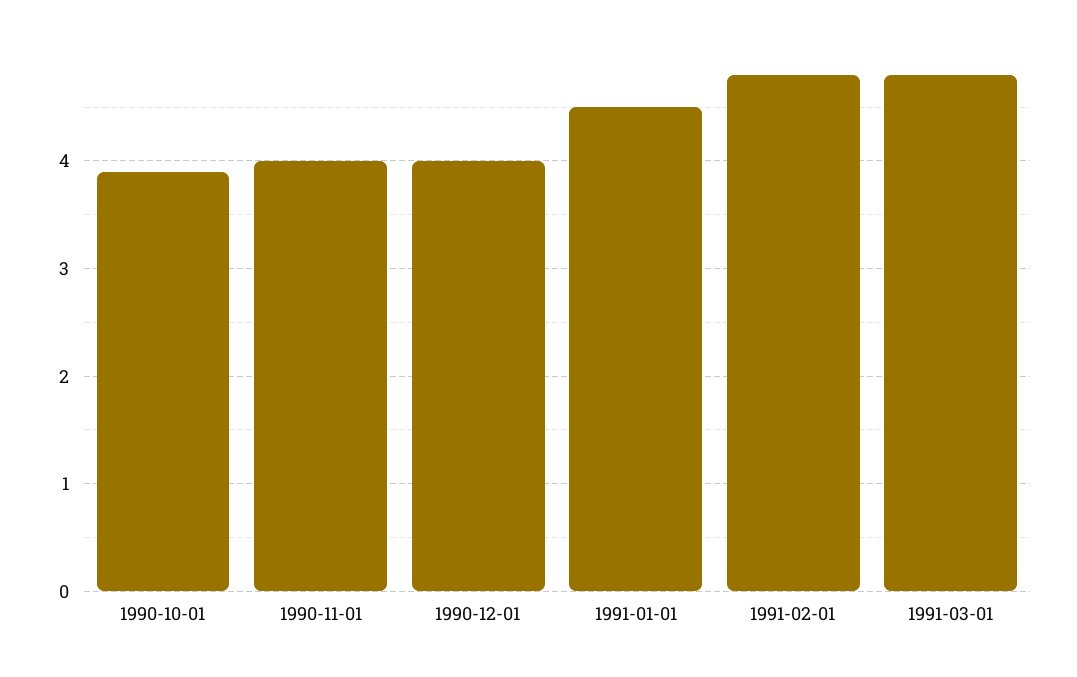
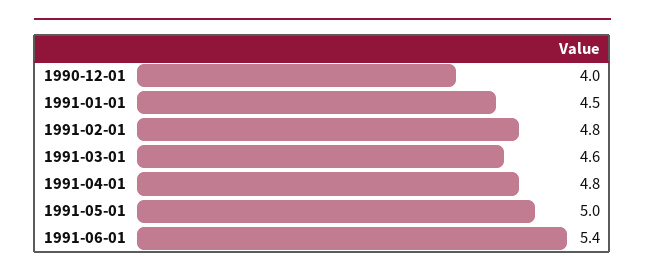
1990-10-01: 3.9 -> none
1990-11-01: 4 -> none
1991-03-01: 4.8 -> 4.6
1991-04-01: none -> 4.8
1991-05-01: none -> 5
1991-06-01: none -> 5.4

